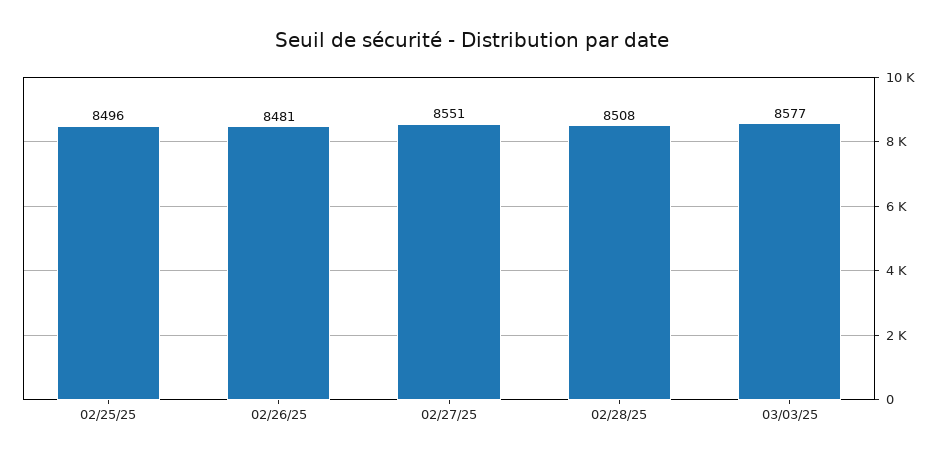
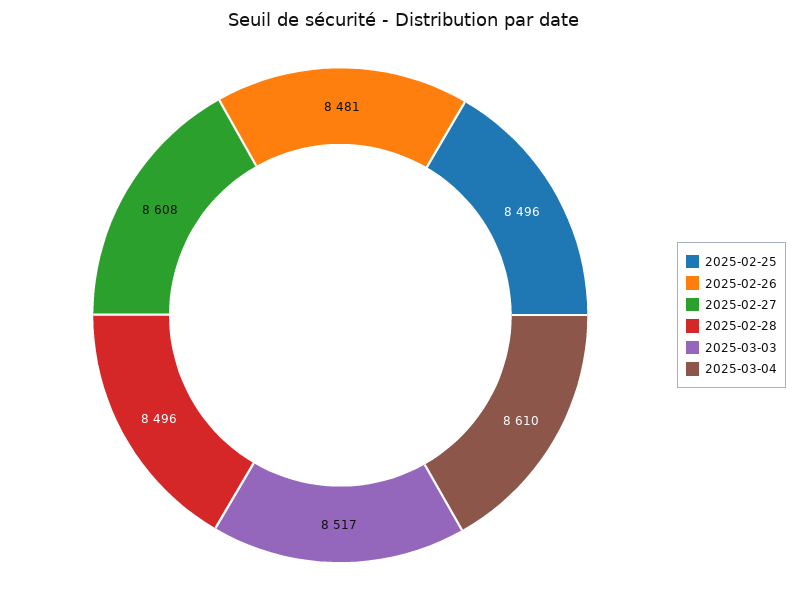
02/27/25: 8551 -> 8608
02/28/25: 8508 -> 8496
03/03/25: 8577 -> 8517
2025-03-04: none -> 8610

